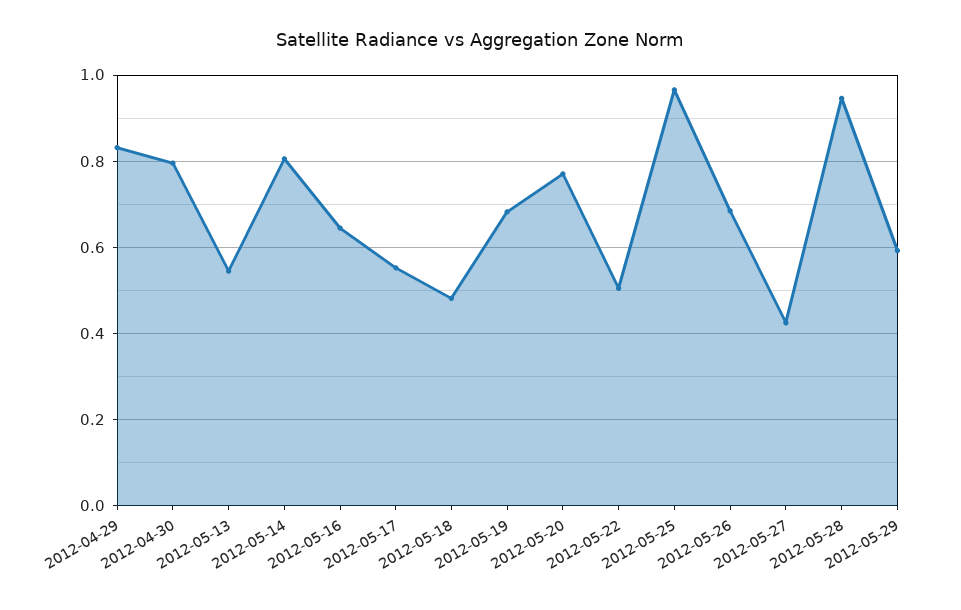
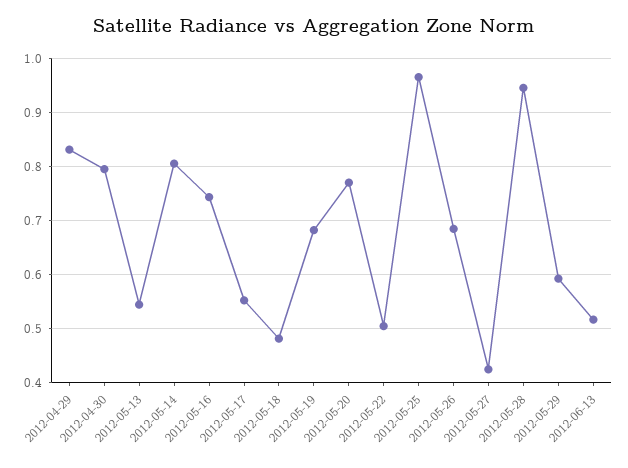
2012-05-16: 0.64 -> 0.74
2012-06-13: none -> 0.52

